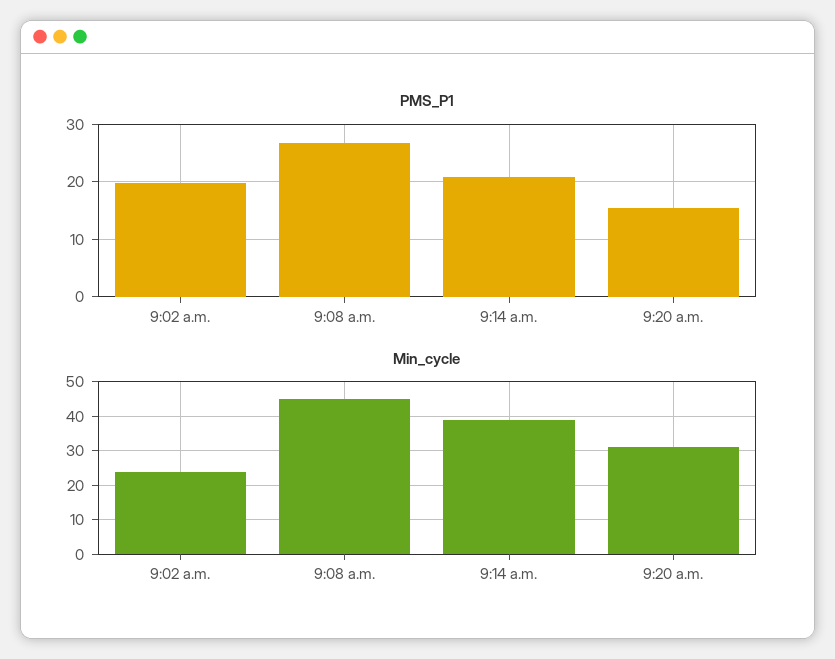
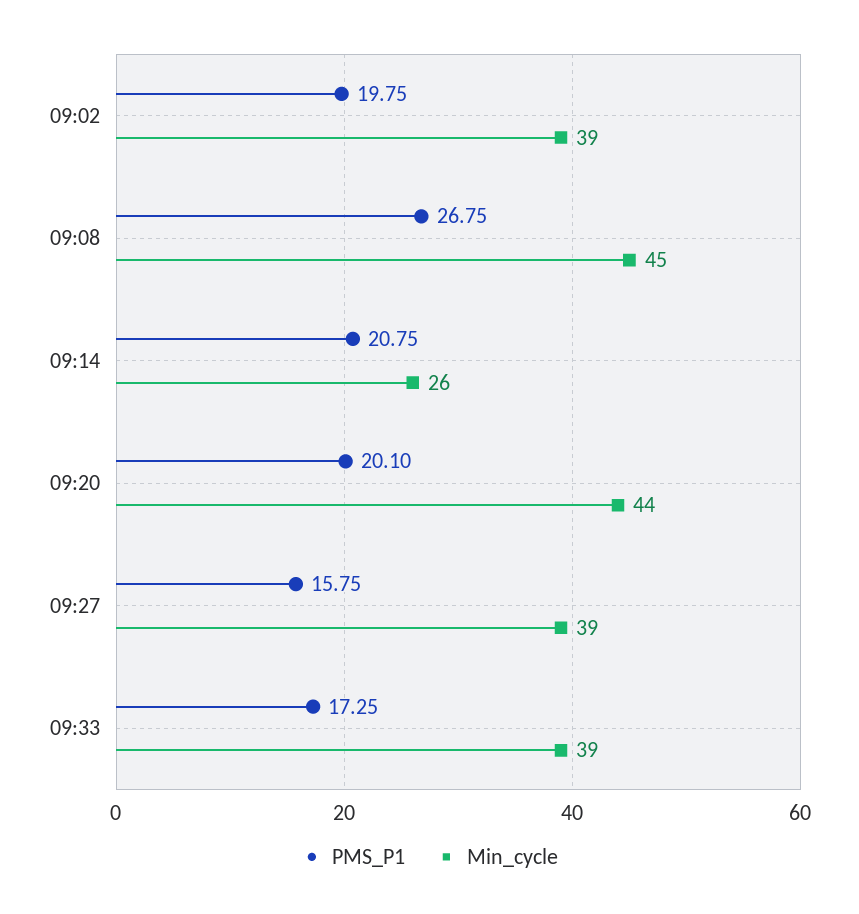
PMS_P1, 9:20 a.m.: 16 -> 20.1
Min_cycle, 9:02 a.m.: 25 -> 39
Min_cycle, 9:14 a.m.: 40 -> 26
Min_cycle, 9:20 a.m.: 30 -> 44
PMS_P1, 09:27: none -> 15.75
Min_cycle, 09:27: none -> 39
PMS_P1, 09:33: none -> 17.25
Min_cycle, 09:33: none -> 39

